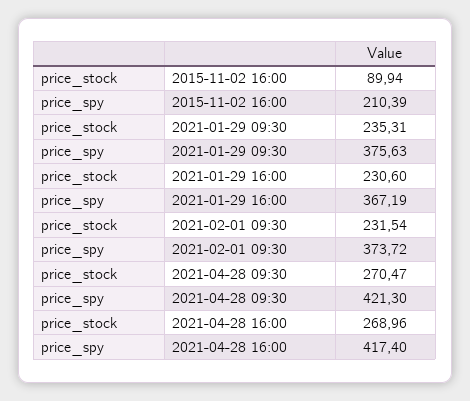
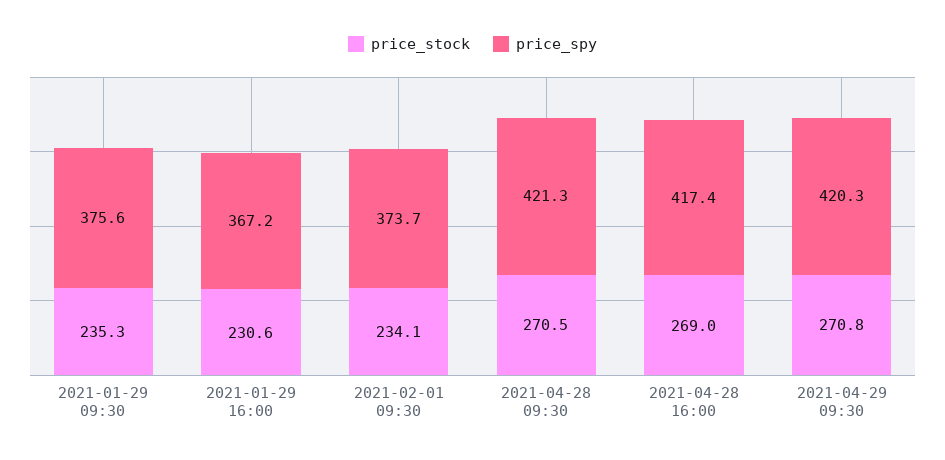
price_stock, 2015-11-02 16:00: 89.94 -> none
price_spy, 2015-11-02 16:00: 210.39 -> none
price_stock, 2021-02-01 09:30: 231.54 -> 234.1
price_stock, 2021-04-29 09:30: none -> 270.8
price_spy, 2021-04-29 09:30: none -> 420.3

